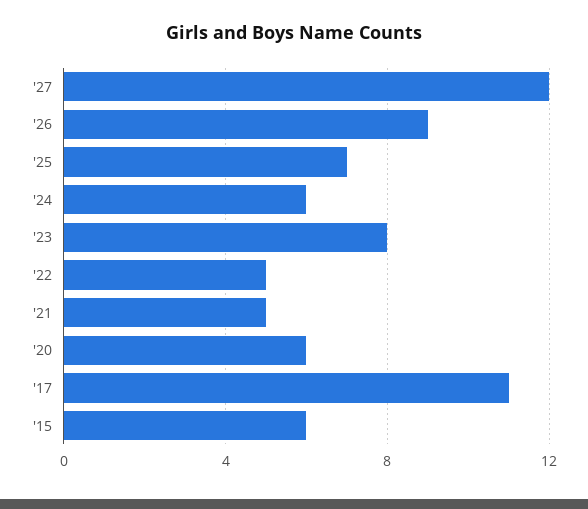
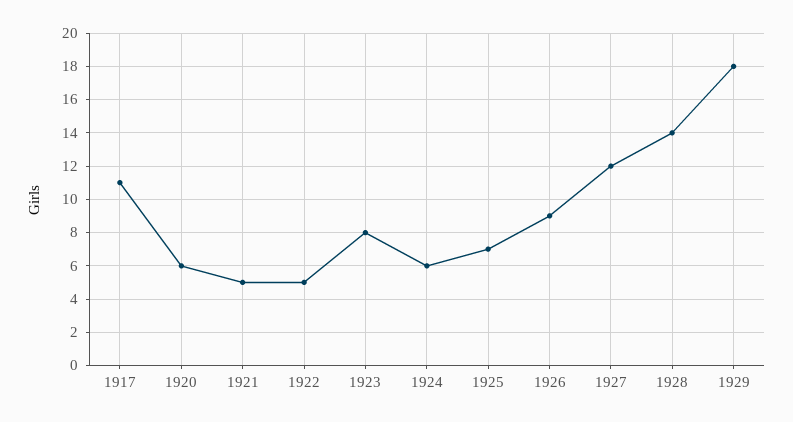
'15: 6 -> none
1928: none -> 14
1929: none -> 18

